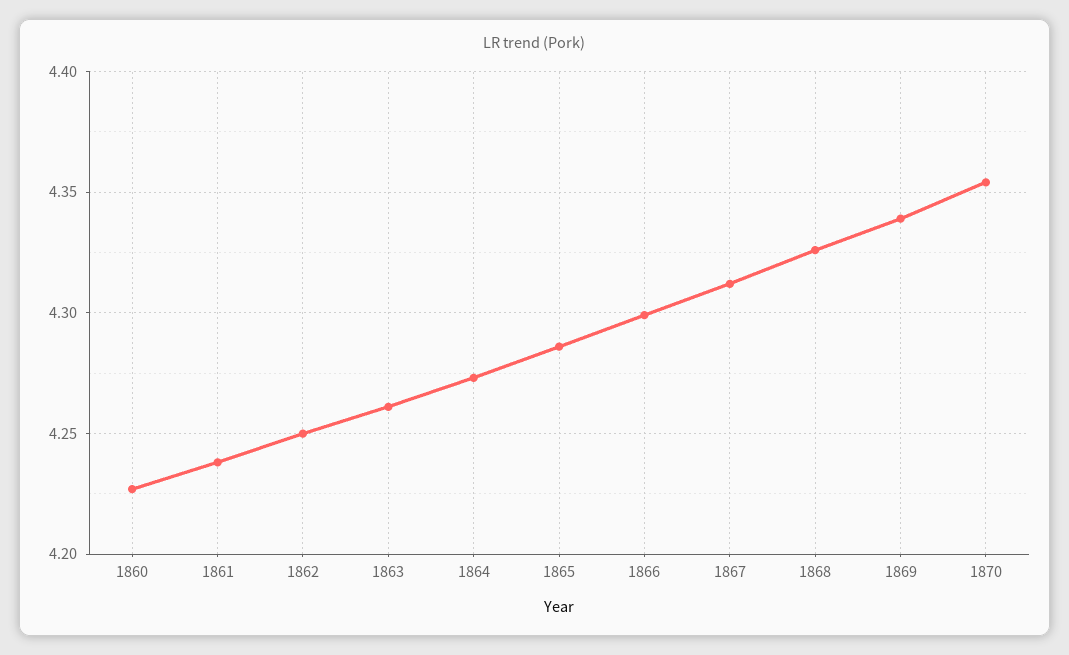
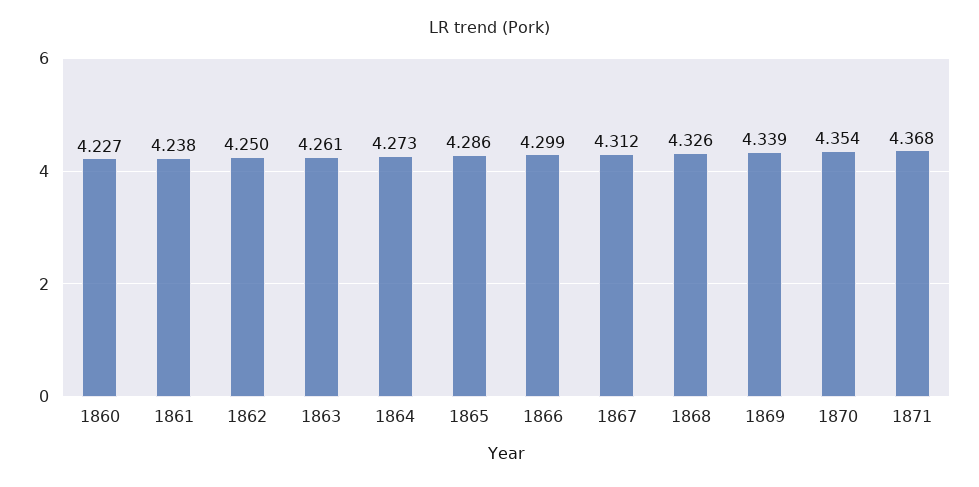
1871: none -> 4.368

